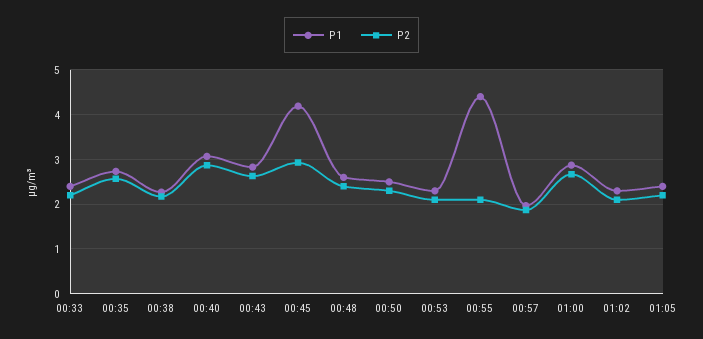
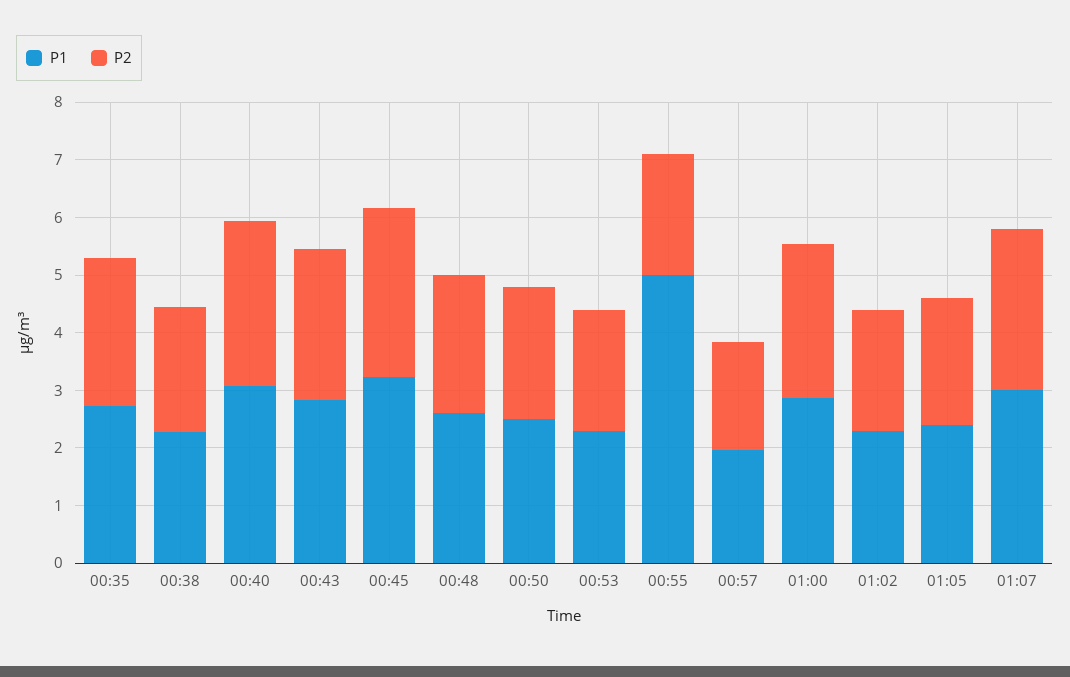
P1, 00:33: 2.4 -> none
P2, 00:33: 2.2 -> none
P1, 00:45: 4.2 -> 3.2
P1, 00:55: 4.4 -> 5
P1, 01:07: none -> 3
P2, 01:07: none -> 2.8

